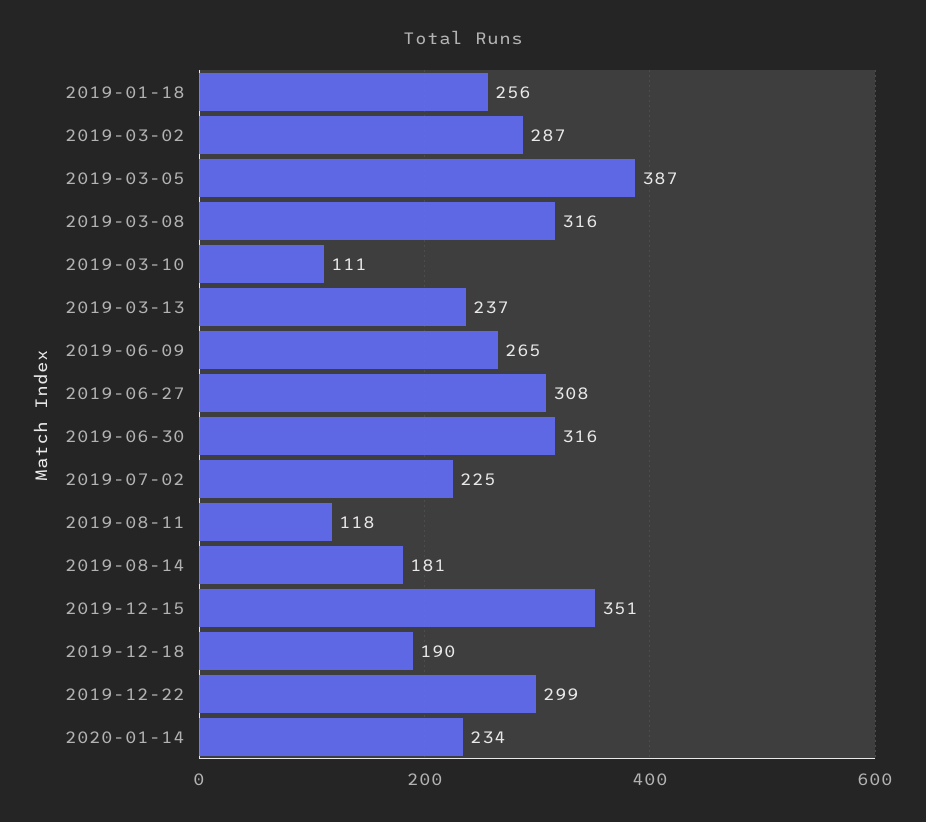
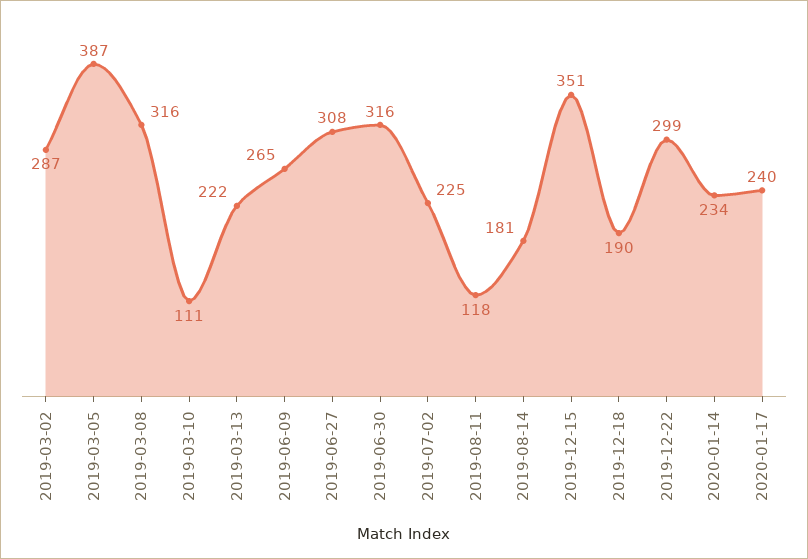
2019-01-18: 256 -> none
2019-03-13: 237 -> 222
2020-01-17: none -> 240

